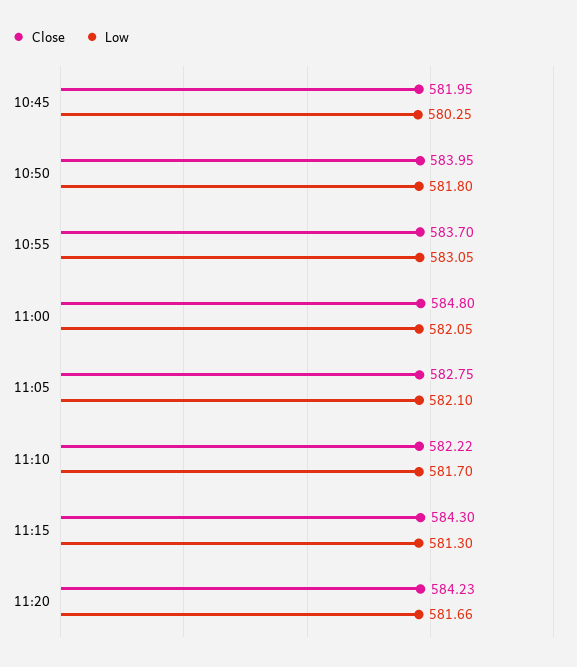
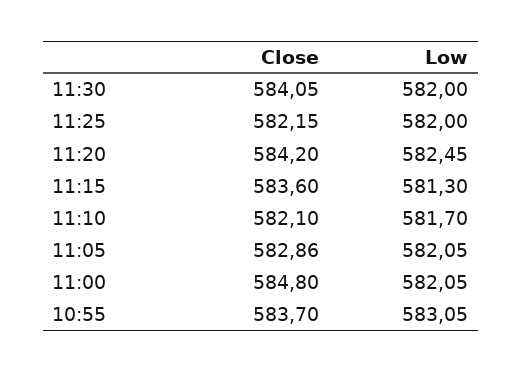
Close, 10:45: 581.95 -> none
Low, 10:45: 580.25 -> none
Close, 10:50: 583.95 -> none
Low, 10:50: 581.8 -> none
Close, 11:05: 582.75 -> 582.86
Low, 11:05: 582.1 -> 582.05
Close, 11:10: 582.22 -> 582.1
Close, 11:15: 584.3 -> 583.6
Close, 11:20: 584.23 -> 584.2
Low, 11:20: 581.66 -> 582.45
Close, 11:30: none -> 584.05
Low, 11:30: none -> 582
Close, 11:25: none -> 582.15
Low, 11:25: none -> 582

